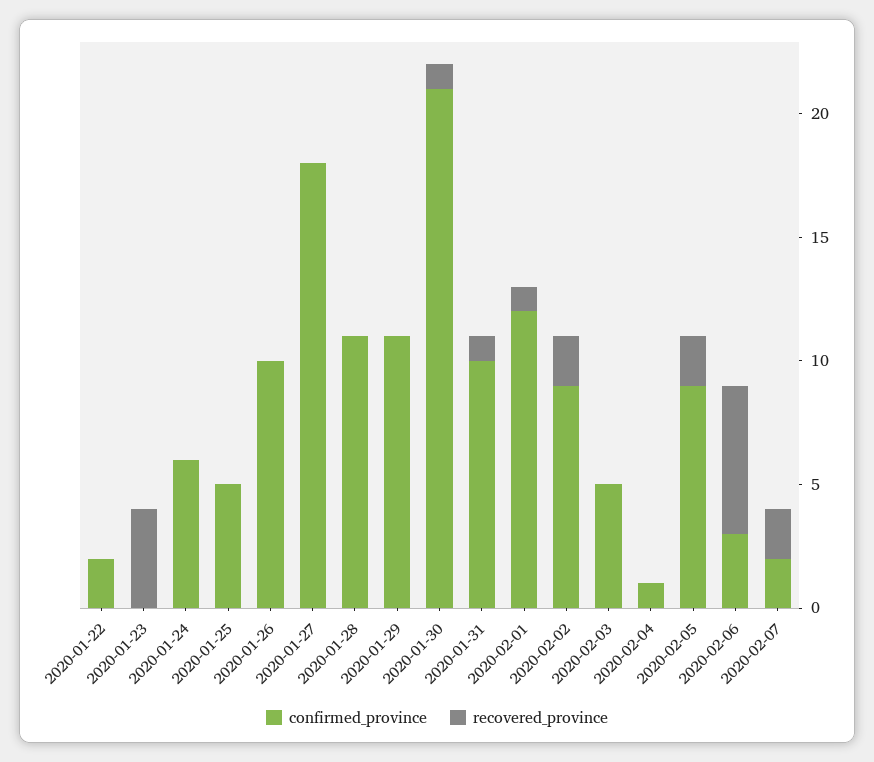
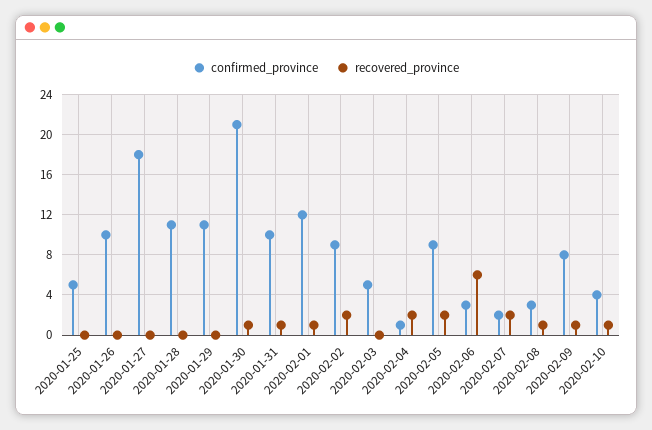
confirmed_province, 2020-01-22: 2 -> none
recovered_province, 2020-01-22: 0 -> none
confirmed_province, 2020-01-23: 0 -> none
recovered_province, 2020-01-23: 4 -> none
confirmed_province, 2020-01-24: 6 -> none
recovered_province, 2020-01-24: 0 -> none
recovered_province, 2020-02-04: 0 -> 2
confirmed_province, 2020-02-08: none -> 3
recovered_province, 2020-02-08: none -> 1
confirmed_province, 2020-02-09: none -> 8
recovered_province, 2020-02-09: none -> 1
confirmed_province, 2020-02-10: none -> 4
recovered_province, 2020-02-10: none -> 1

